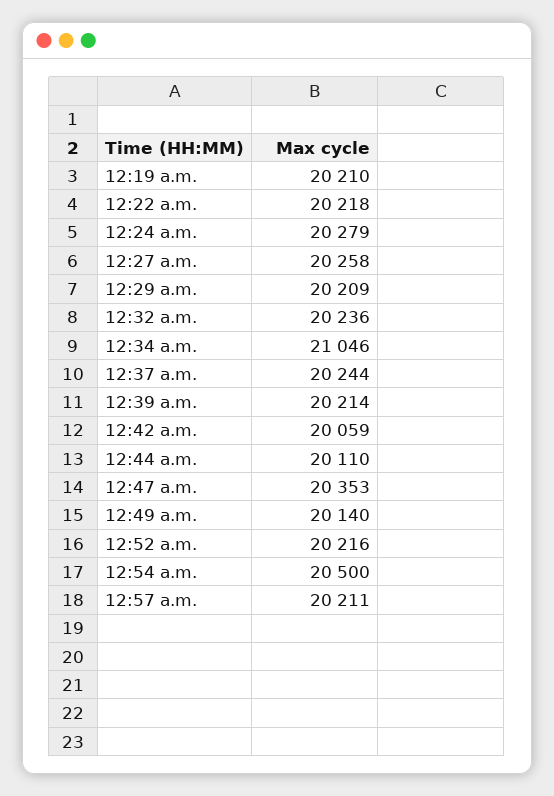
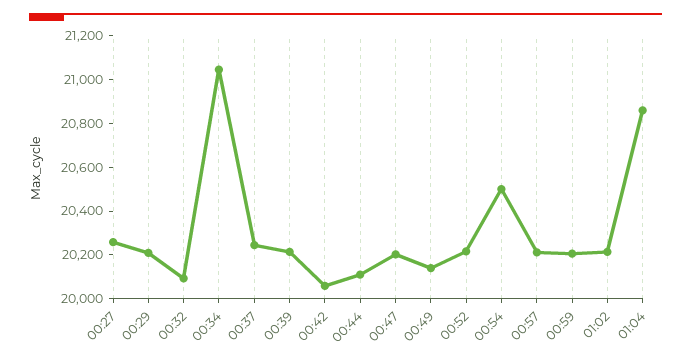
12:19 a.m.: 20210 -> none
12:22 a.m.: 20218 -> none
12:24 a.m.: 20279 -> none
12:32 a.m.: 20236 -> 20100
12:47 a.m.: 20353 -> 20200
00:59: none -> 20200
01:02: none -> 20200
01:04: none -> 20850

